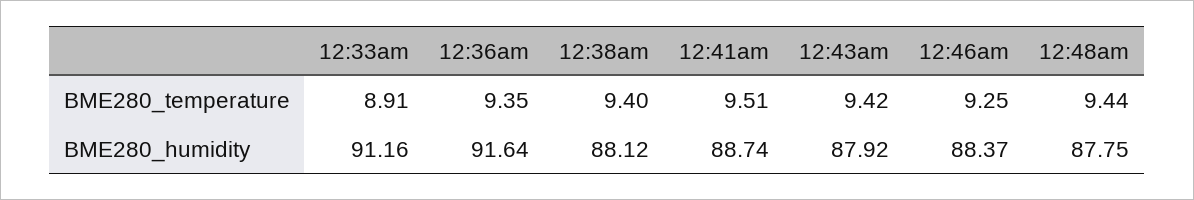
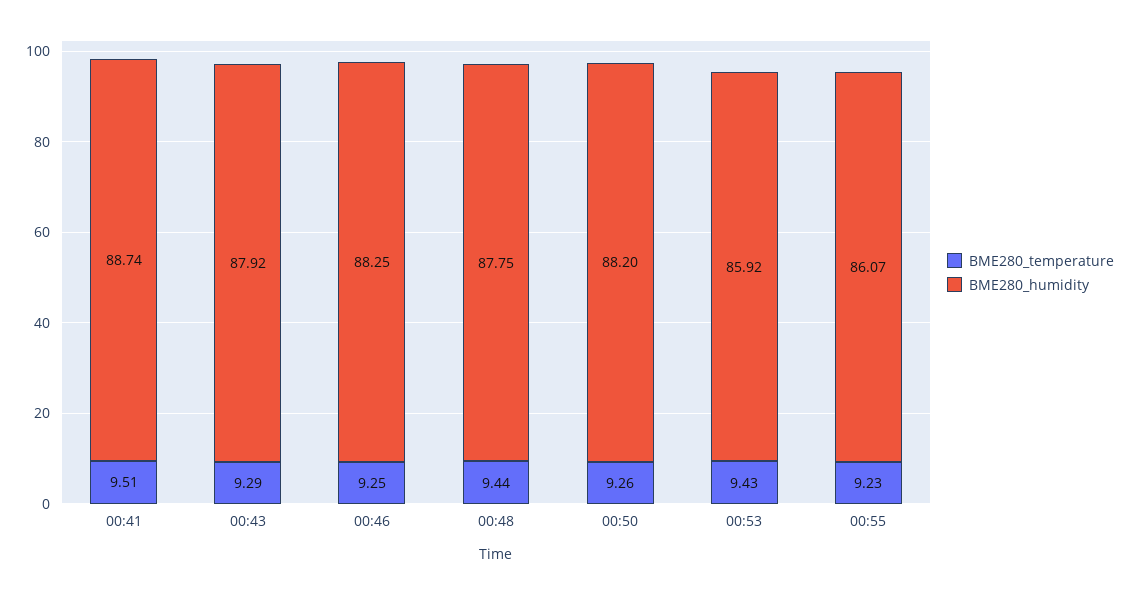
BME280_temperature, 12:33am: 8.91 -> none
BME280_temperature, 12:36am: 9.35 -> none
BME280_temperature, 12:38am: 9.4 -> none
BME280_temperature, 12:43am: 9.42 -> 9.29
BME280_humidity, 12:33am: 91.16 -> none
BME280_humidity, 12:36am: 91.64 -> none
BME280_humidity, 12:38am: 88.12 -> none
BME280_humidity, 12:46am: 88.37 -> 88.25
BME280_temperature, 00:50: none -> 9.26
BME280_humidity, 00:50: none -> 88.2
BME280_temperature, 00:53: none -> 9.43
BME280_humidity, 00:53: none -> 85.92
BME280_temperature, 00:55: none -> 9.23
BME280_humidity, 00:55: none -> 86.07

